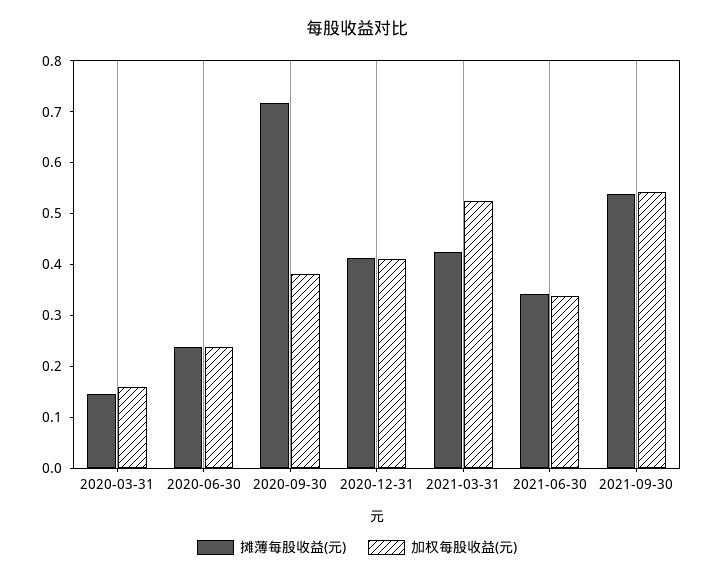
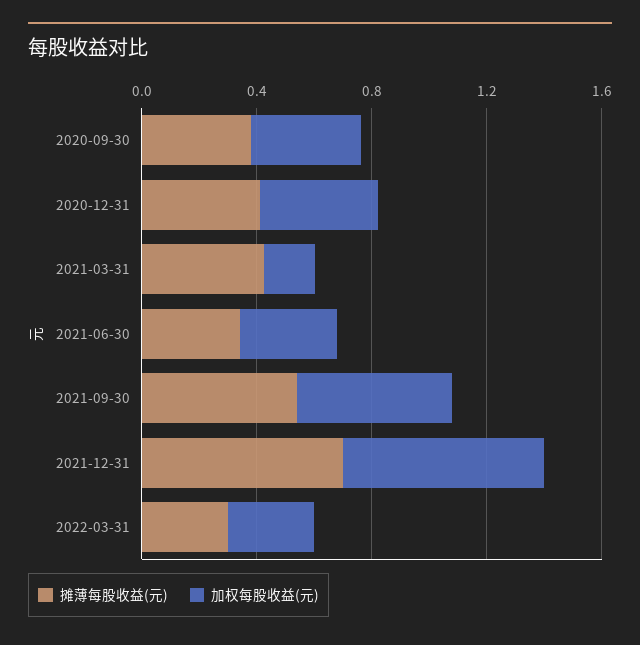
摊薄每股收益(元), 2020-03-31: 0.14 -> none
加权每股收益(元), 2020-03-31: 0.16 -> none
摊薄每股收益(元), 2020-06-30: 0.24 -> none
加权每股收益(元), 2020-06-30: 0.24 -> none
摊薄每股收益(元), 2020-09-30: 0.72 -> 0.4
加权每股收益(元), 2021-03-31: 0.52 -> 0.2
摊薄每股收益(元), 2021-12-31: none -> 0.7
加权每股收益(元), 2021-12-31: none -> 0.7
摊薄每股收益(元), 2022-03-31: none -> 0.3
加权每股收益(元), 2022-03-31: none -> 0.3

